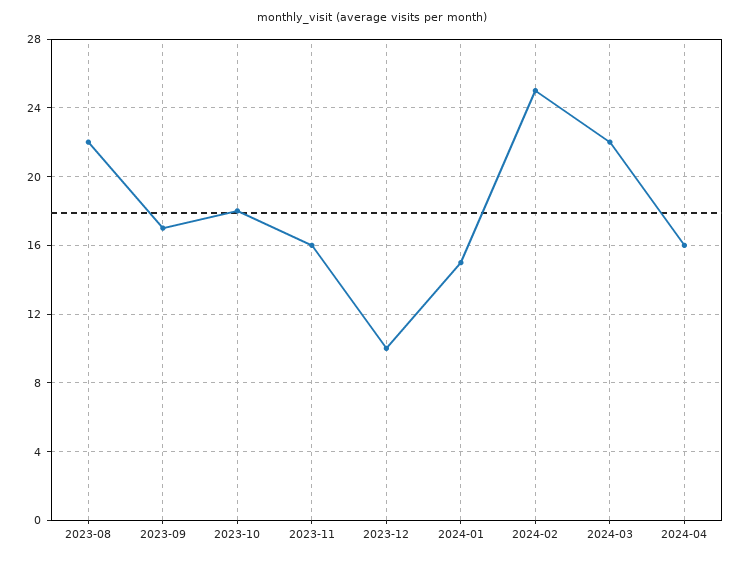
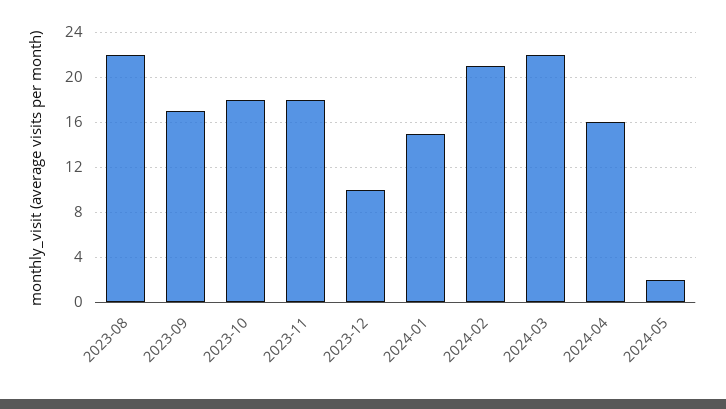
2023-11: 16 -> 18
2024-02: 25 -> 21
2024-05: none -> 2

